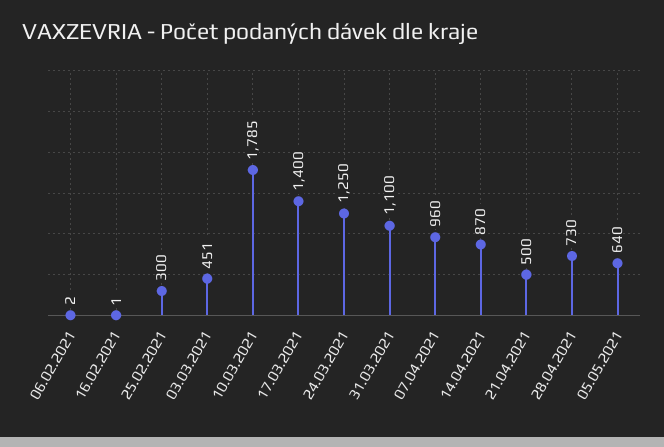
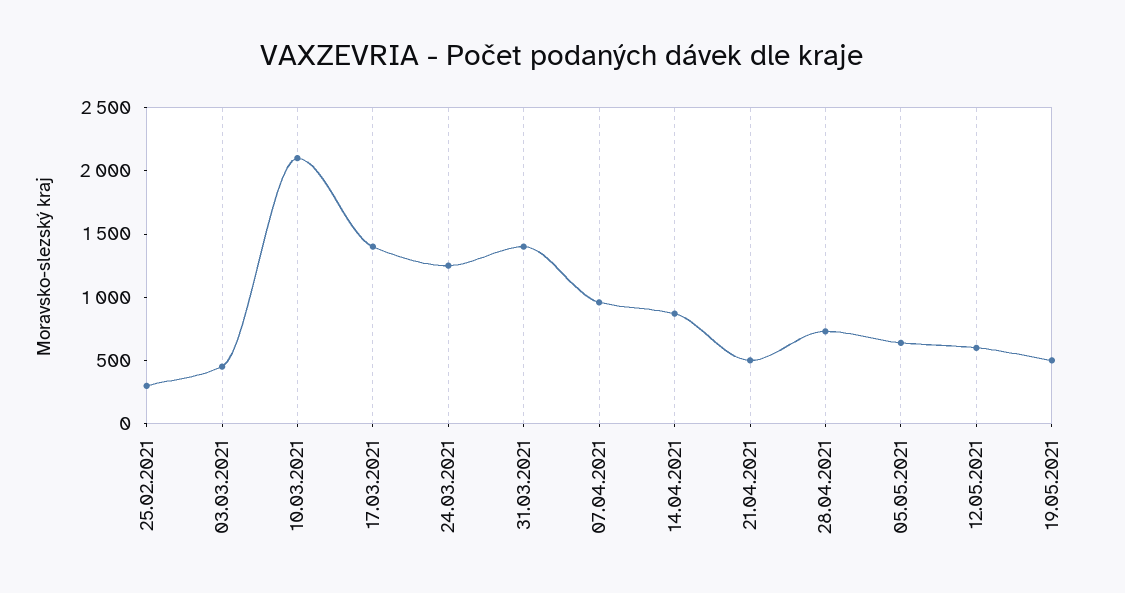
06.02.2021: 2 -> none
16.02.2021: 1 -> none
10.03.2021: 1785 -> 2100
31.03.2021: 1100 -> 1400
12.05.2021: none -> 600
19.05.2021: none -> 500

